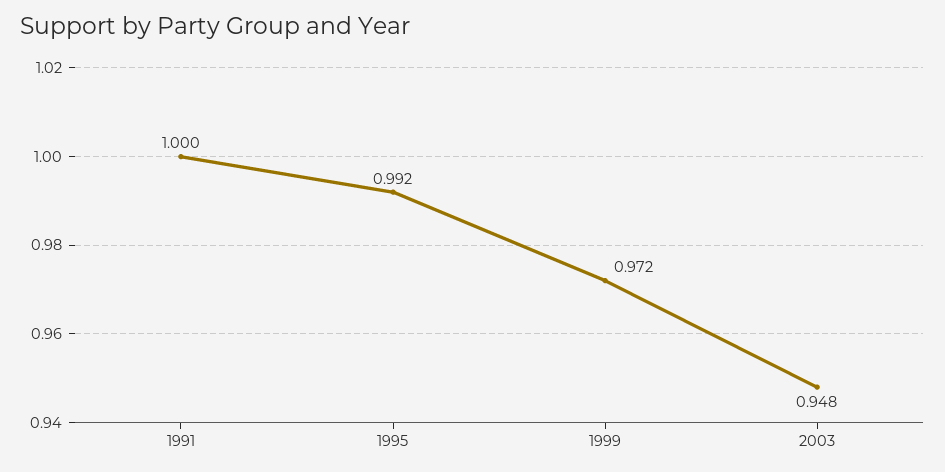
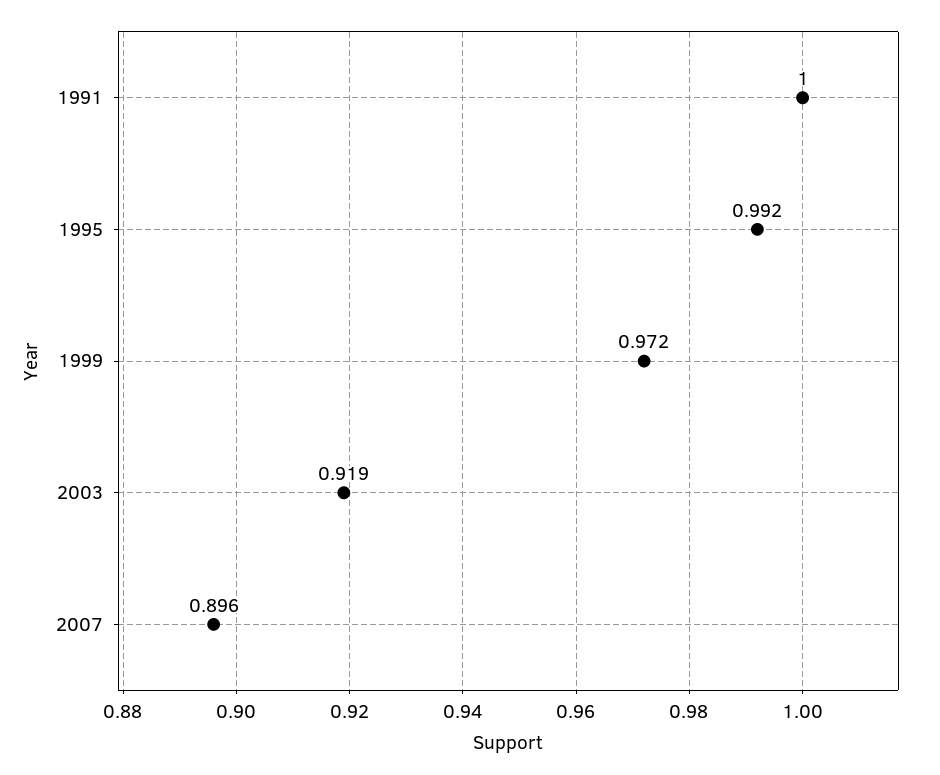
2003: 0.948 -> 0.919
2007: none -> 0.896

